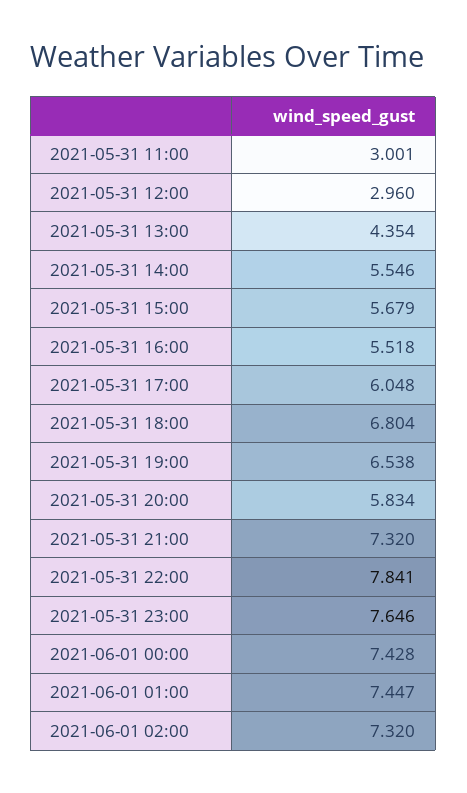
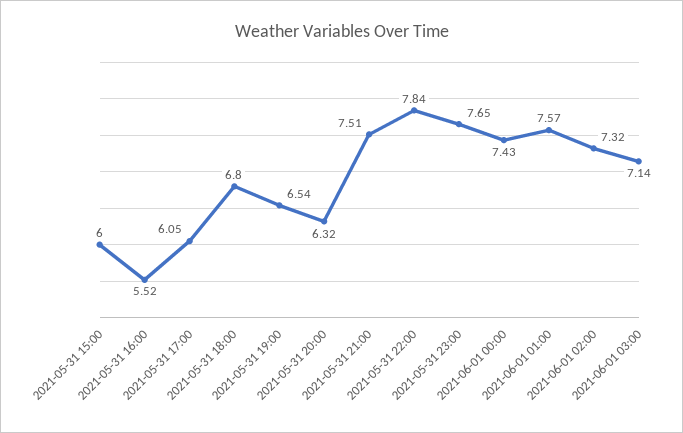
2021-05-31 11:00: 3.001 -> none
2021-05-31 12:00: 2.96 -> none
2021-05-31 13:00: 4.354 -> none
2021-05-31 14:00: 5.546 -> none
2021-05-31 15:00: 5.679 -> 6
2021-05-31 20:00: 5.834 -> 6.32
2021-05-31 21:00: 7.32 -> 7.51
2021-06-01 01:00: 7.447 -> 7.57
2021-06-01 03:00: none -> 7.14

